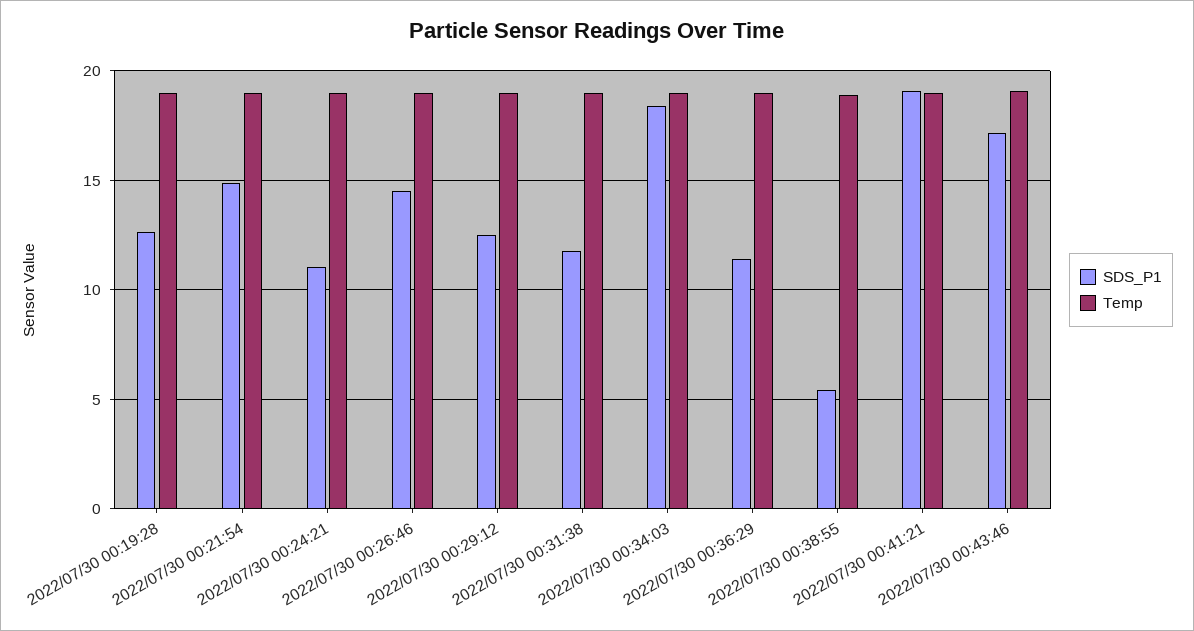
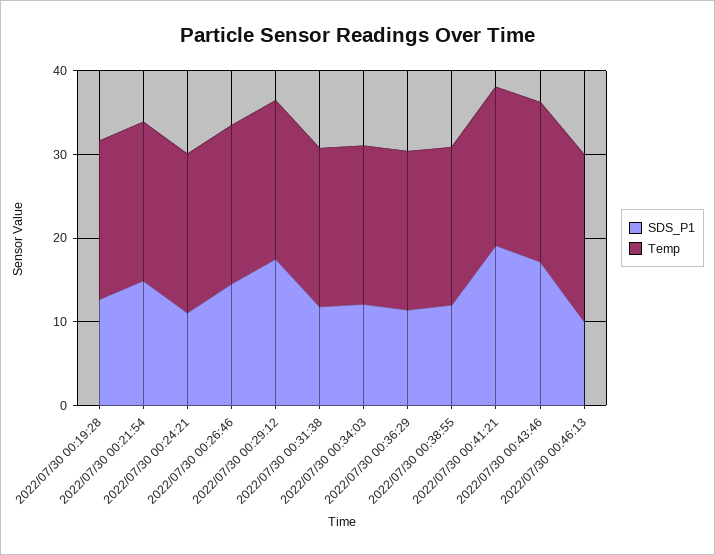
SDS_P1, 2022/07/30 00:29:12: 12.5 -> 18
SDS_P1, 2022/07/30 00:34:03: 18.5 -> 12
SDS_P1, 2022/07/30 00:38:55: 5.5 -> 12
SDS_P1, 2022/07/30 00:46:13: none -> 10
Temp, 2022/07/30 00:46:13: none -> 20

